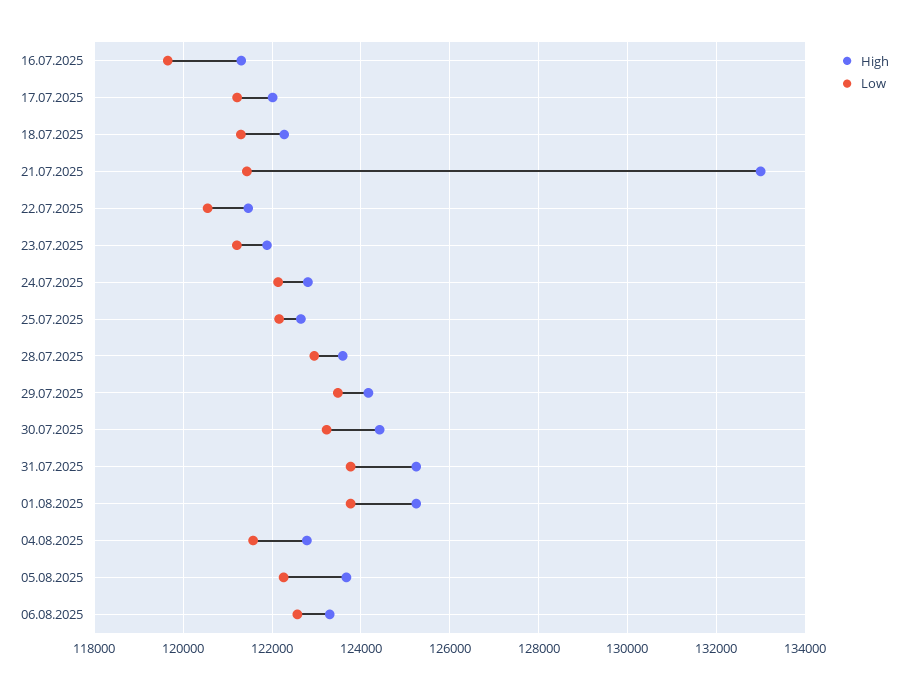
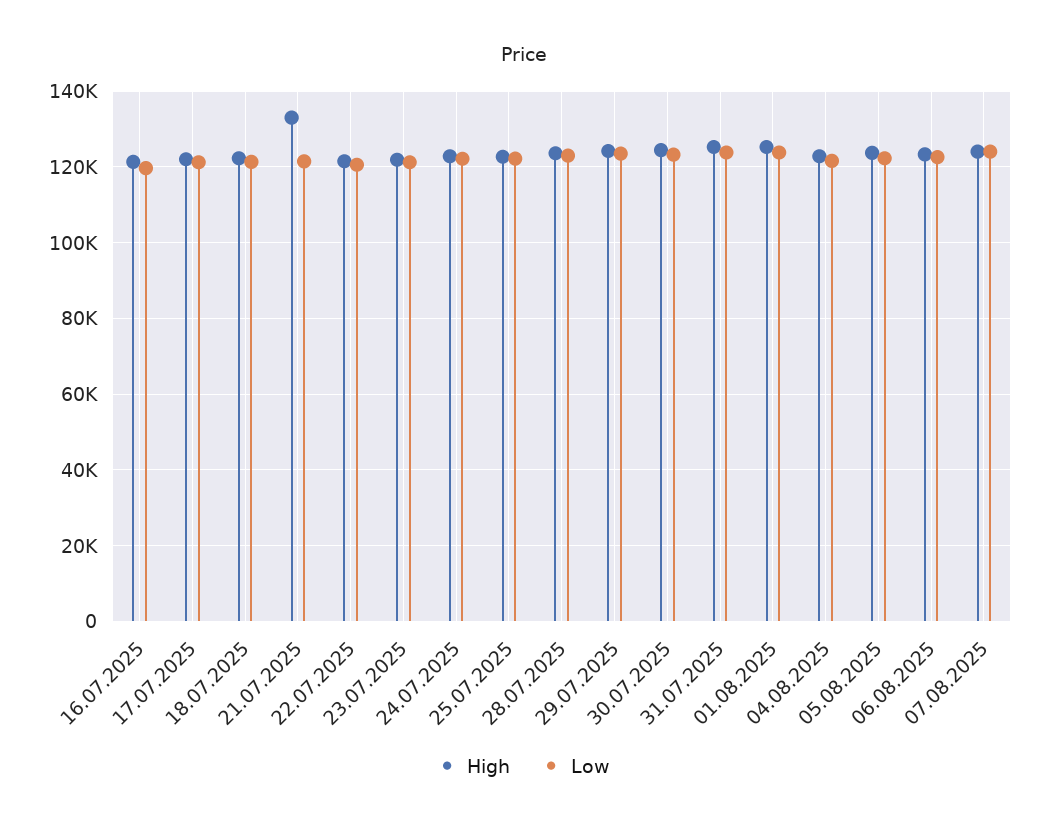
High, 07.08.2025: none -> 124000
Low, 07.08.2025: none -> 124000

